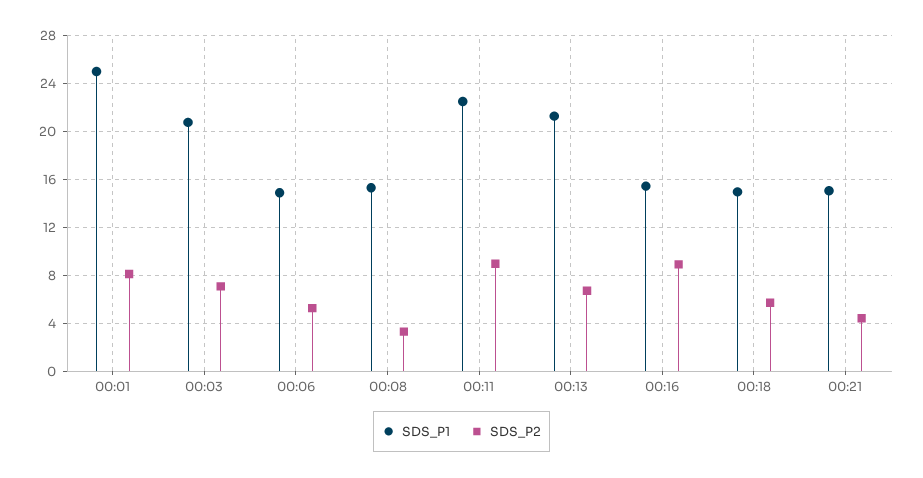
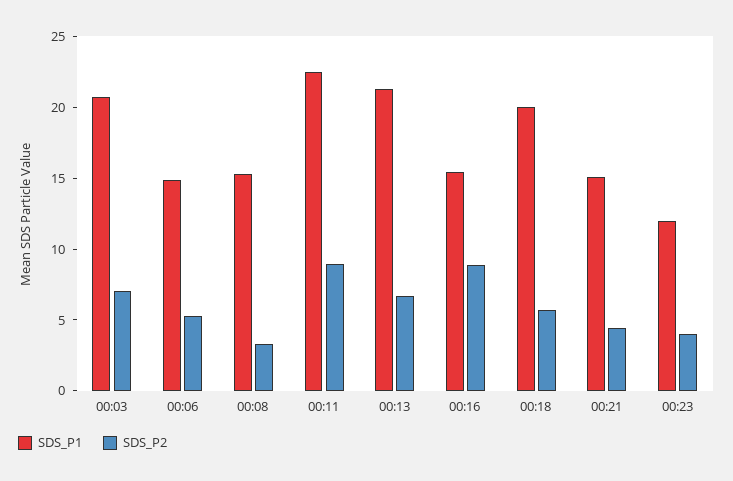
SDS_P1, 00:01: 25 -> none
SDS_P2, 00:01: 8 -> none
SDS_P1, 00:18: 15 -> 20
SDS_P1, 00:23: none -> 12
SDS_P2, 00:23: none -> 4

